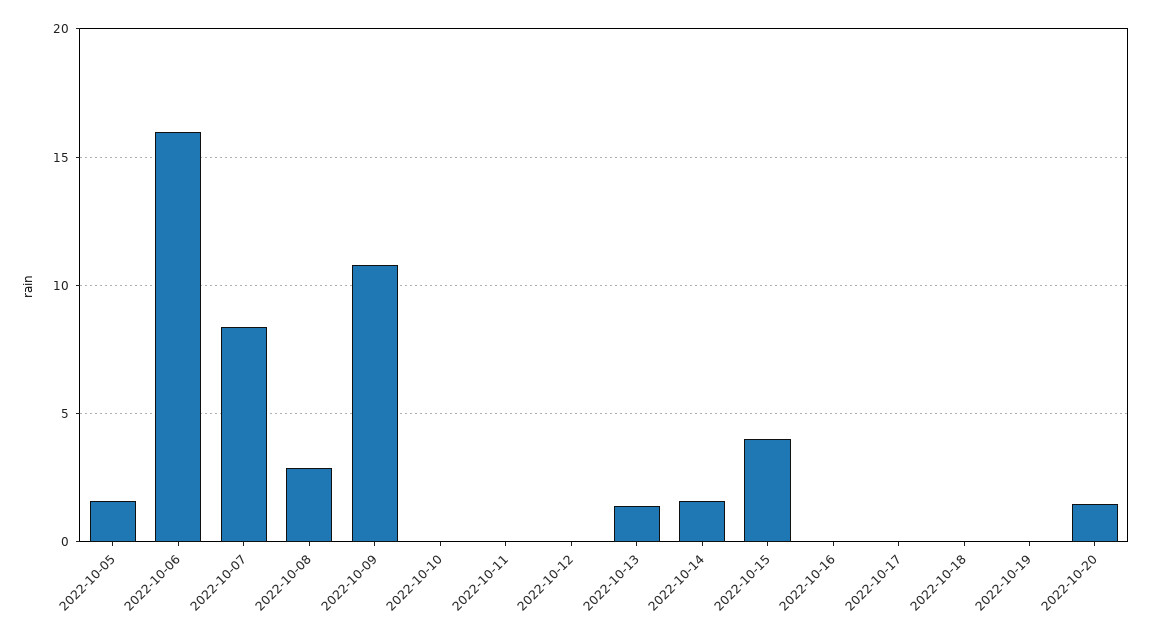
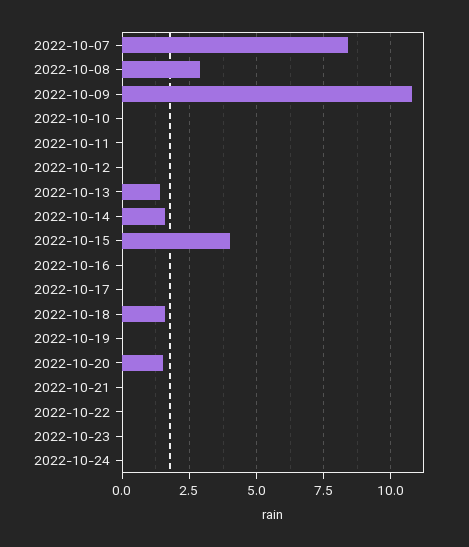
2022-10-05: 1.5 -> none
2022-10-06: 16 -> none
2022-10-18: 0 -> 1.5
2022-10-21: none -> 0
2022-10-22: none -> 0
2022-10-23: none -> 0
2022-10-24: none -> 0

